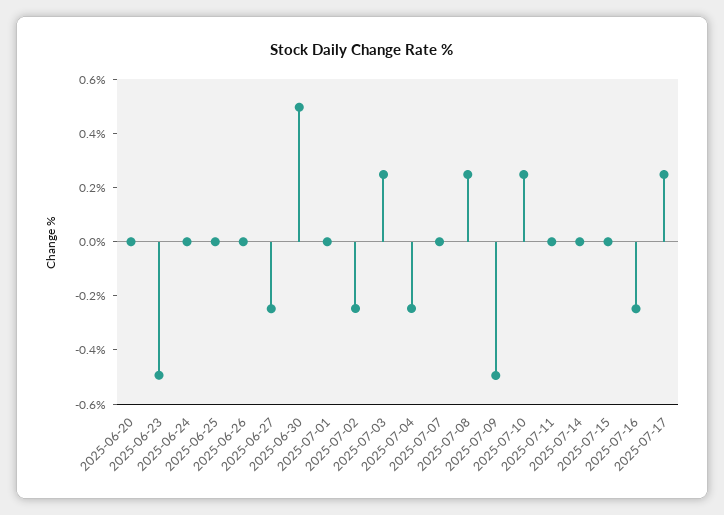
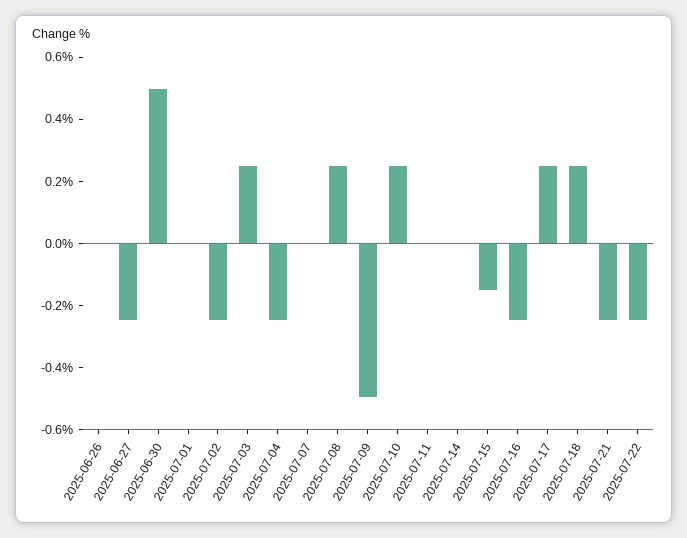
2025-06-20: 0 -> none
2025-06-23: -0.5 -> none
2025-06-24: 0 -> none
2025-06-25: 0 -> none
2025-07-15: 0 -> -0.15
2025-07-18: none -> 0.25
2025-07-21: none -> -0.25
2025-07-22: none -> -0.25

